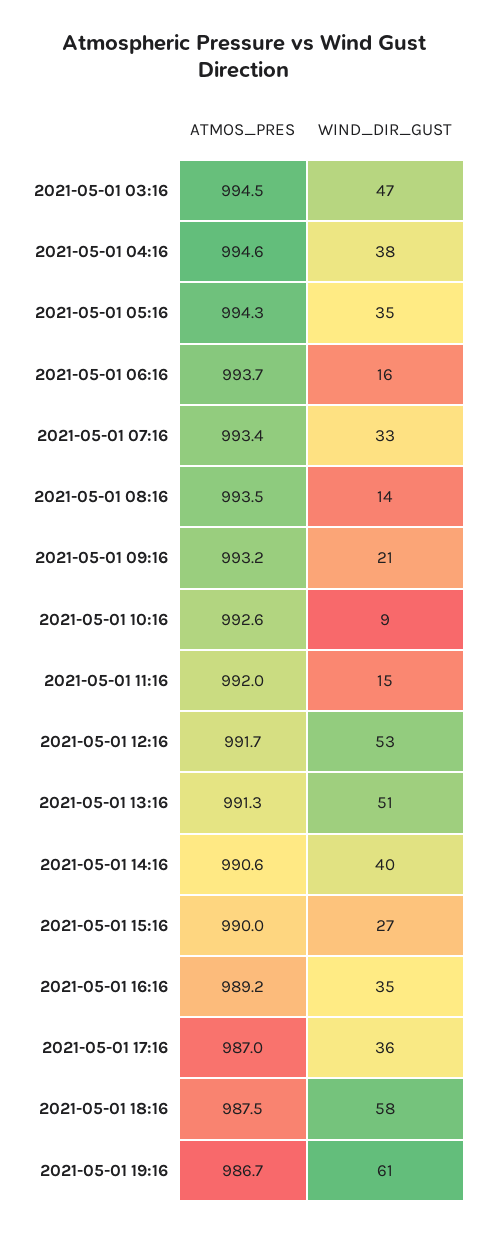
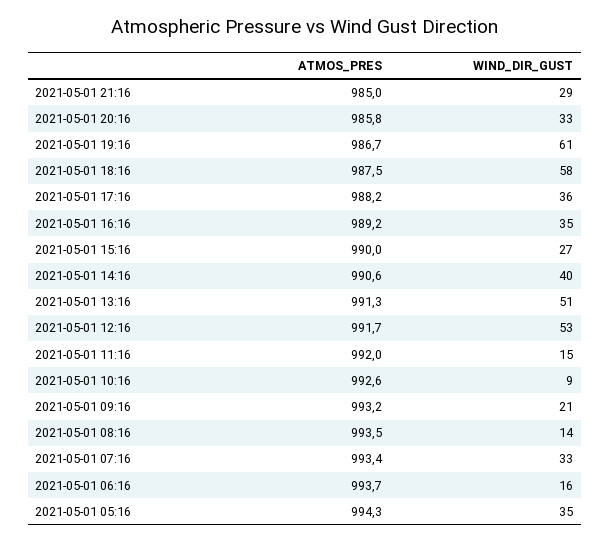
ATMOS_PRES, 2021-05-01 03:16: 994.5 -> none
WIND_DIR_GUST, 2021-05-01 03:16: 47 -> none
ATMOS_PRES, 2021-05-01 04:16: 994.6 -> none
WIND_DIR_GUST, 2021-05-01 04:16: 38 -> none
ATMOS_PRES, 2021-05-01 17:16: 987 -> 988.2
ATMOS_PRES, 2021-05-01 21:16: none -> 985
WIND_DIR_GUST, 2021-05-01 21:16: none -> 29
ATMOS_PRES, 2021-05-01 20:16: none -> 985.8
WIND_DIR_GUST, 2021-05-01 20:16: none -> 33

